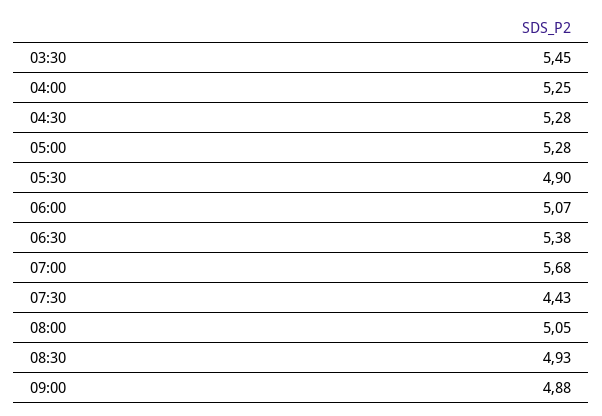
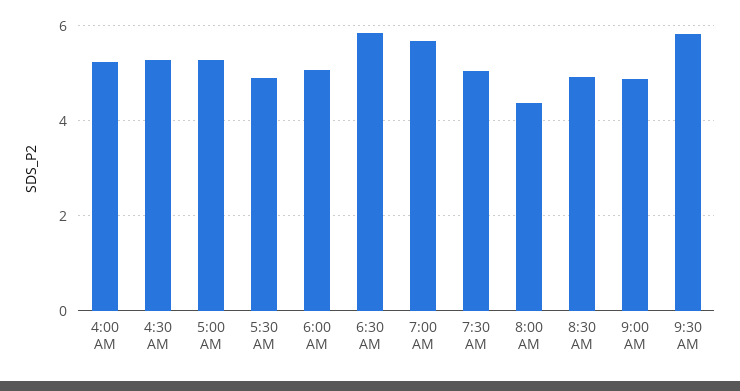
03:30: 5.45 -> none
06:30: 5.38 -> 5.8
07:30: 4.43 -> 5
08:00: 5.05 -> 4.4
9:30 AM: none -> 5.8

